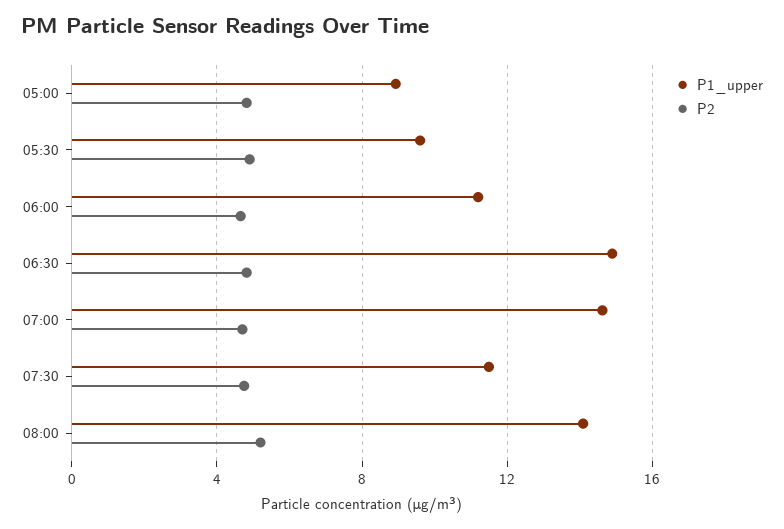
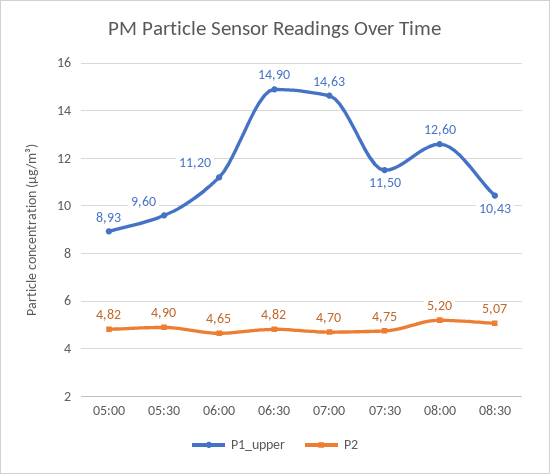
P1_upper, 08:00: 14 -> 12.6
P1_upper, 08:30: none -> 10.43
P2, 08:30: none -> 5.07

